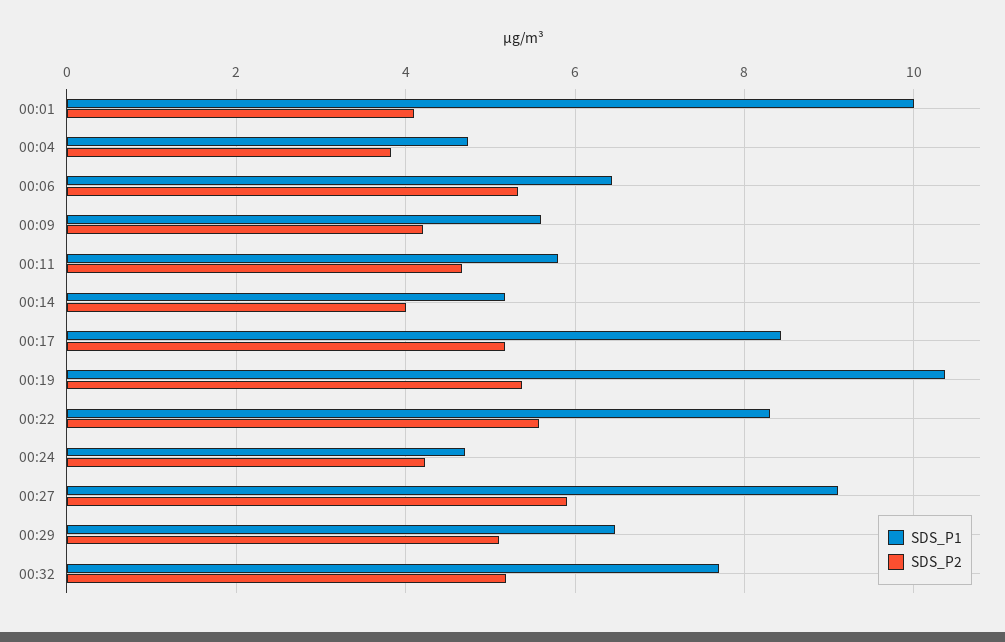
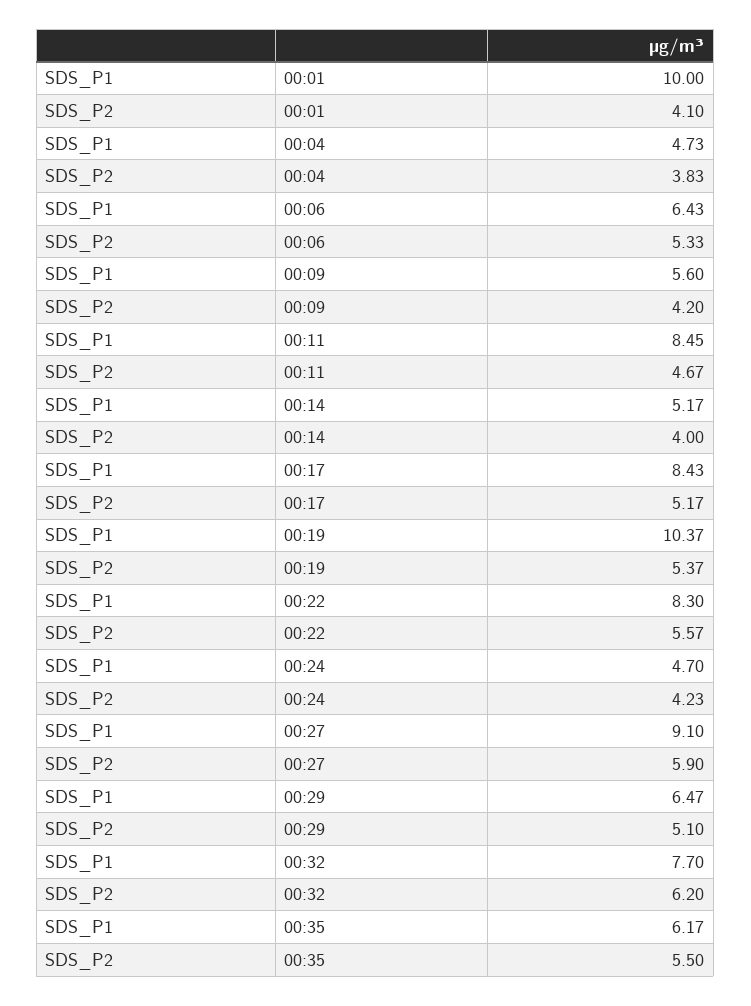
SDS_P1, 00:11: 5.8 -> 8.45
SDS_P2, 00:32: 5.2 -> 6.2
SDS_P1, 00:35: none -> 6.17
SDS_P2, 00:35: none -> 5.5

